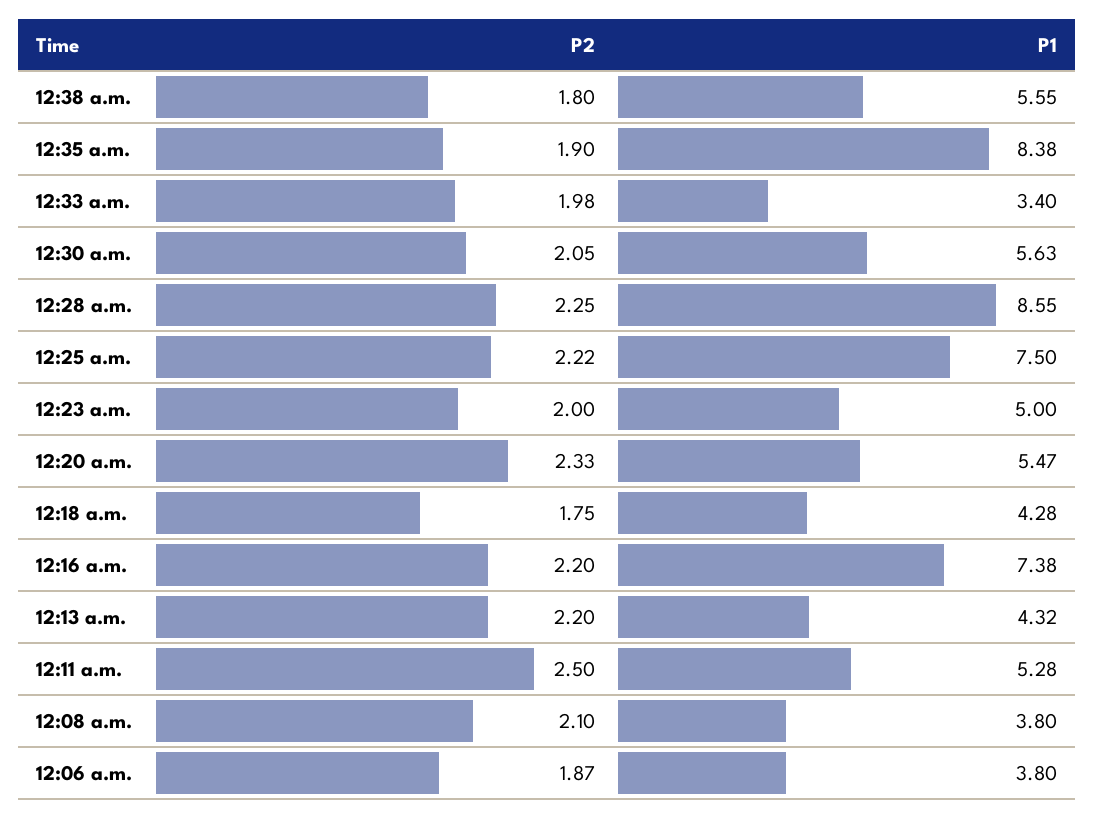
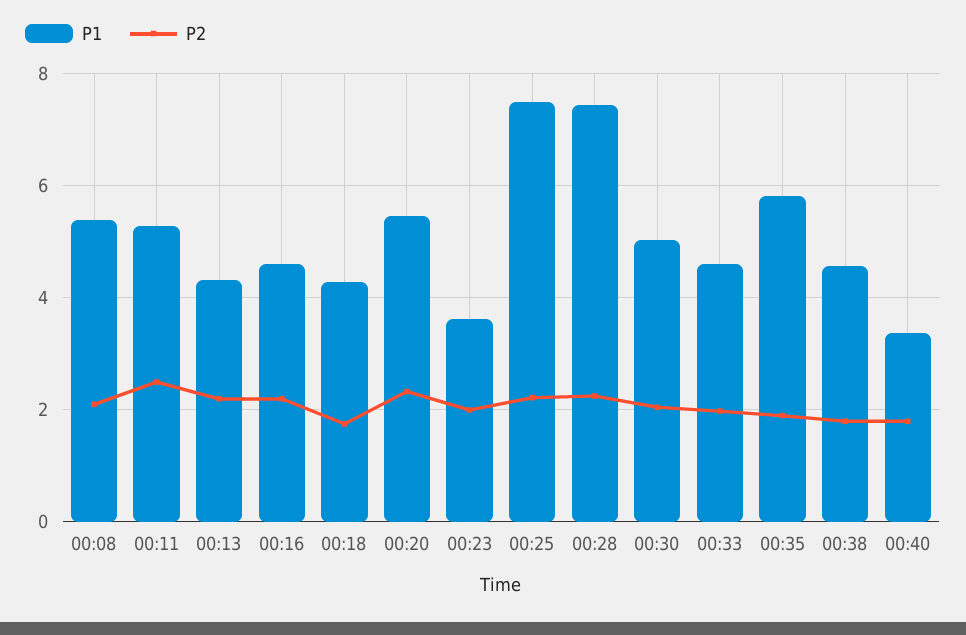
P1, 12:38 a.m.: 5.55 -> 4.6
P1, 12:35 a.m.: 8.38 -> 5.8
P1, 12:33 a.m.: 3.4 -> 4.6
P1, 12:30 a.m.: 5.63 -> 5
P1, 12:28 a.m.: 8.55 -> 7.4
P1, 12:23 a.m.: 5 -> 3.6
P1, 12:16 a.m.: 7.38 -> 4.6
P1, 12:08 a.m.: 3.8 -> 5.4
P2, 12:06 a.m.: 1.87 -> none
P1, 12:06 a.m.: 3.8 -> none
P1, 00:40: none -> 3.4
P2, 00:40: none -> 1.8

